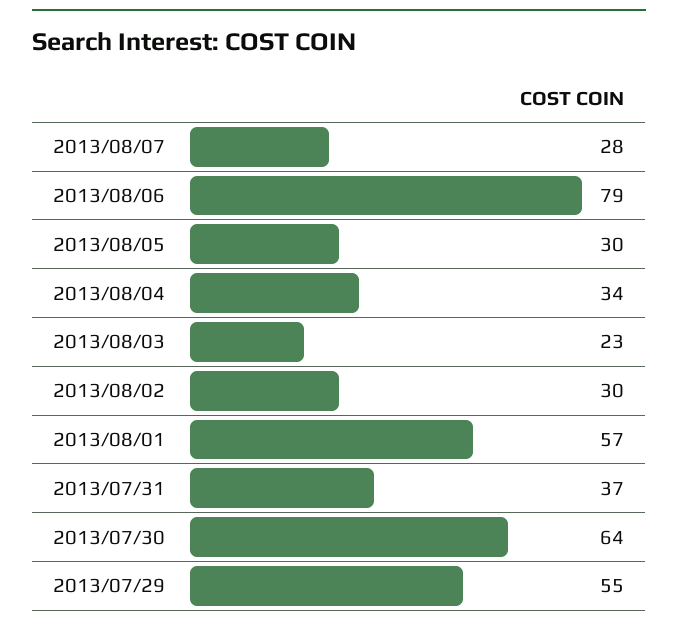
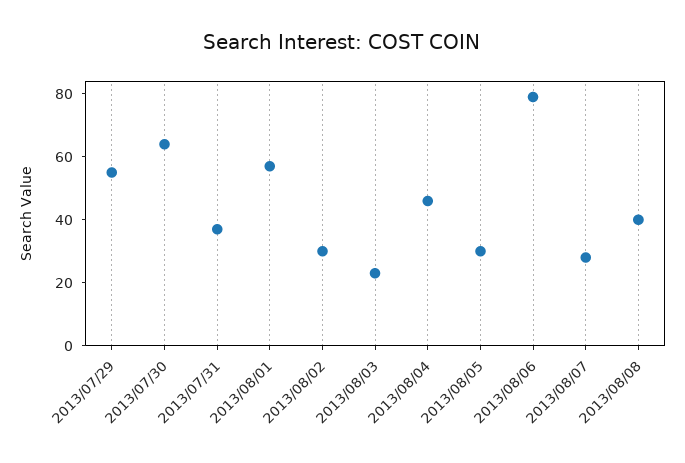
2013/08/04: 34 -> 45
2013/08/08: none -> 40

